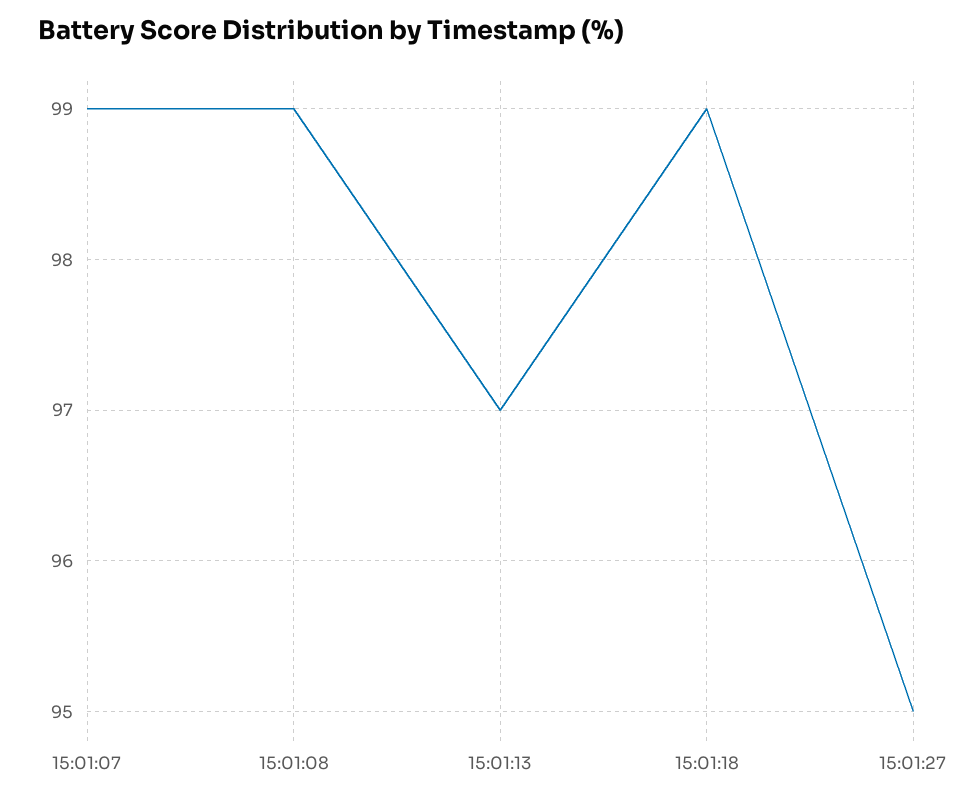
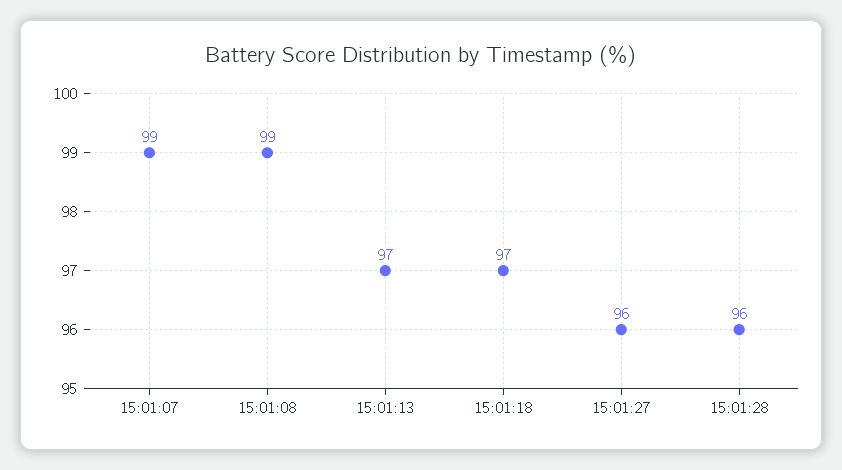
15:01:18: 99 -> 97
15:01:27: 95 -> 96
15:01:28: none -> 96

